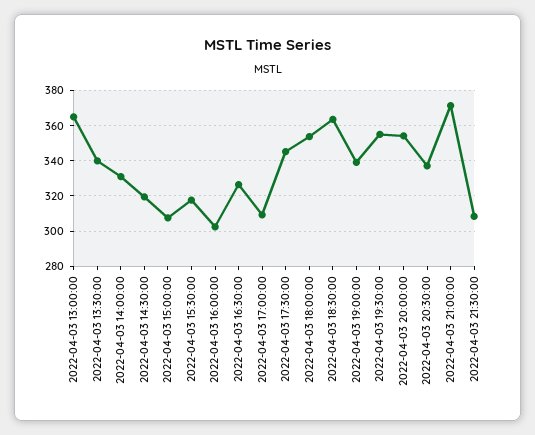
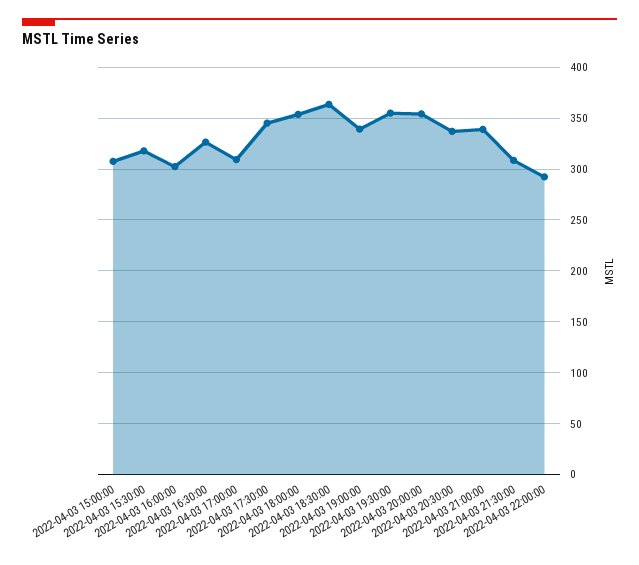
2022-04-03 13:00:00: 365 -> none
2022-04-03 13:30:00: 340 -> none
2022-04-03 14:00:00: 330 -> none
2022-04-03 14:30:00: 320 -> none
2022-04-03 21:00:00: 370 -> 340
2022-04-03 22:00:00: none -> 290

